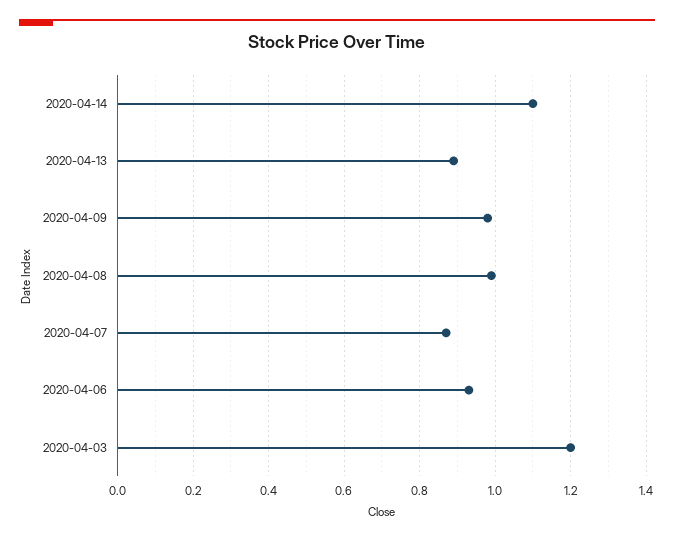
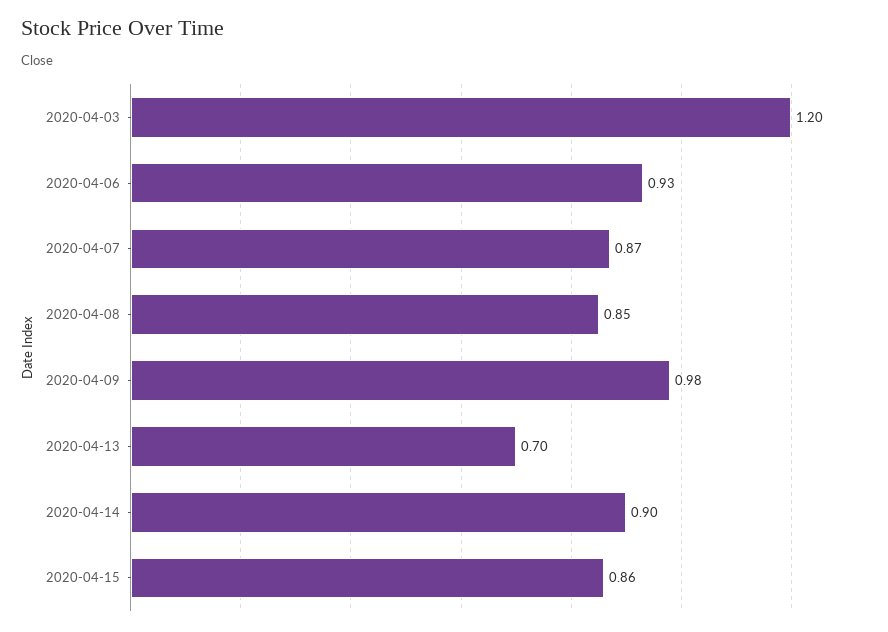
2020-04-14: 1.1 -> 0.9
2020-04-13: 0.9 -> 0.7
2020-04-08: 1 -> 0.85
2020-04-15: none -> 0.86

